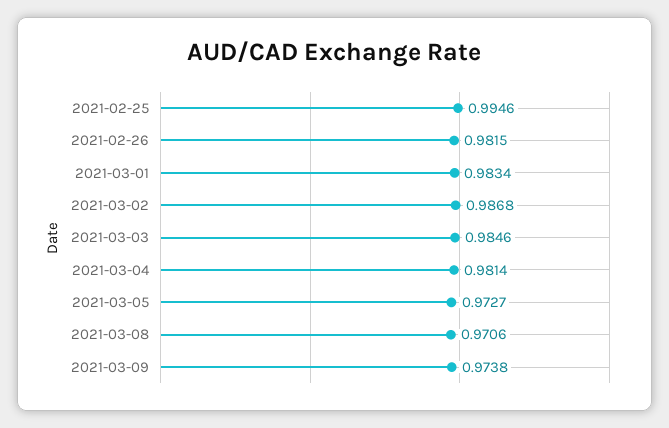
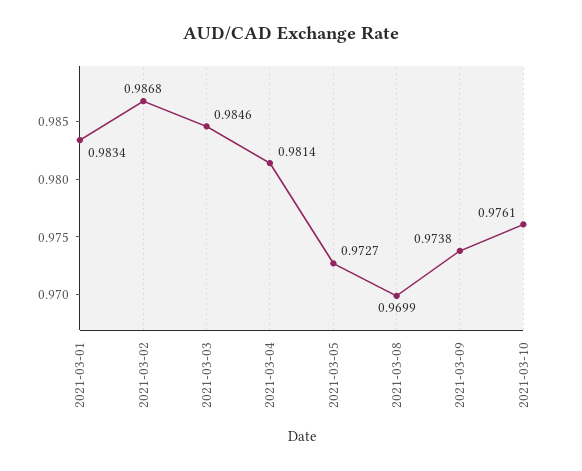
2021-02-25: 0.9946 -> none
2021-02-26: 0.9815 -> none
2021-03-08: 0.9706 -> 0.9699
2021-03-10: none -> 0.9761

